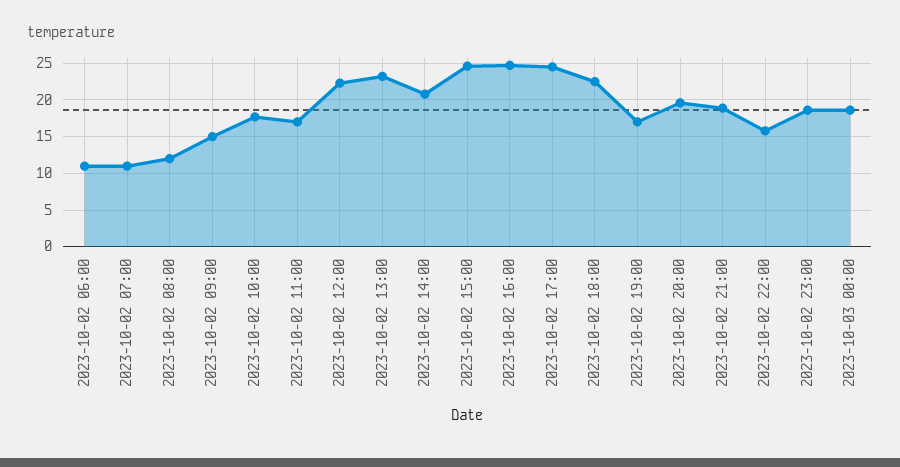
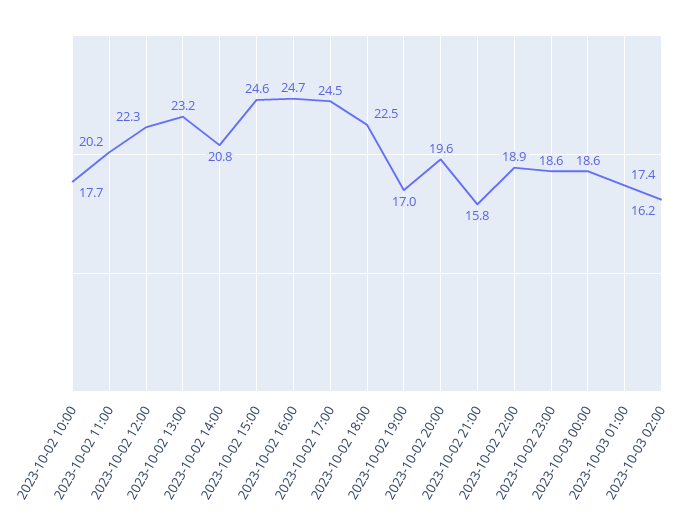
2023-10-02 06:00: 11 -> none
2023-10-02 07:00: 11 -> none
2023-10-02 08:00: 12 -> none
2023-10-02 09:00: 15 -> none
2023-10-02 11:00: 17 -> 20.2
2023-10-02 21:00: 19 -> 15.8
2023-10-02 22:00: 16 -> 18.9
2023-10-03 01:00: none -> 17.4
2023-10-03 02:00: none -> 16.2

